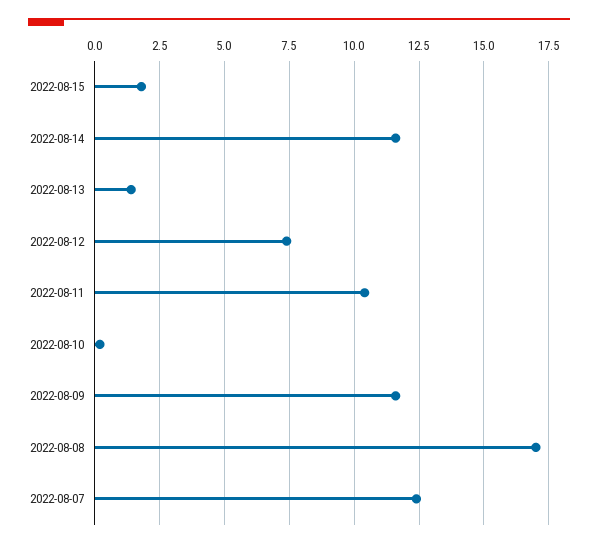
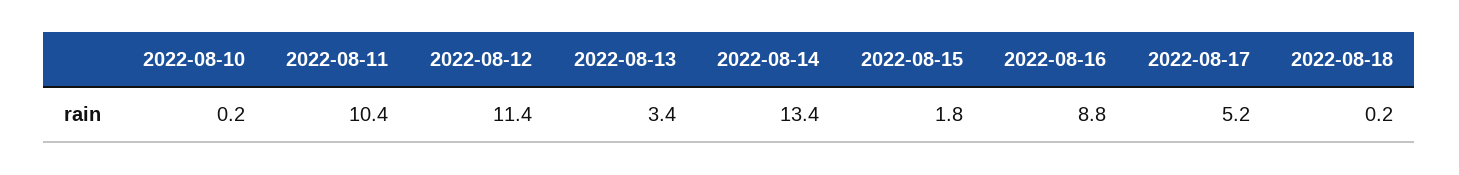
2022-08-14: 11.5 -> 13.4
2022-08-13: 1.5 -> 3.4
2022-08-12: 7.5 -> 11.4
2022-08-09: 11.5 -> none
2022-08-08: 17 -> none
2022-08-07: 12.5 -> none
2022-08-16: none -> 8.8
2022-08-17: none -> 5.2
2022-08-18: none -> 0.2

